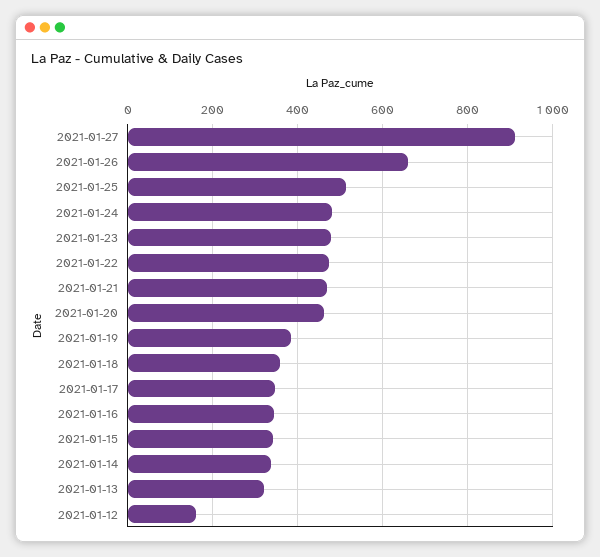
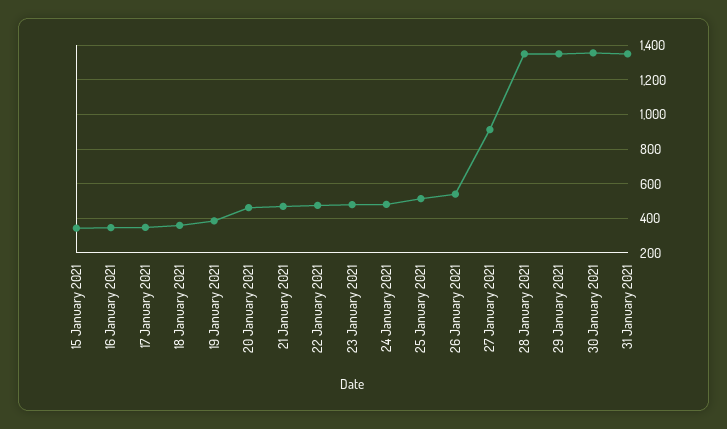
2021-01-26: 660 -> 550
2021-01-14: 340 -> none
2021-01-13: 320 -> none
2021-01-12: 160 -> none
28 January 2021: none -> 1350
29 January 2021: none -> 1350
30 January 2021: none -> 1350
31 January 2021: none -> 1350

